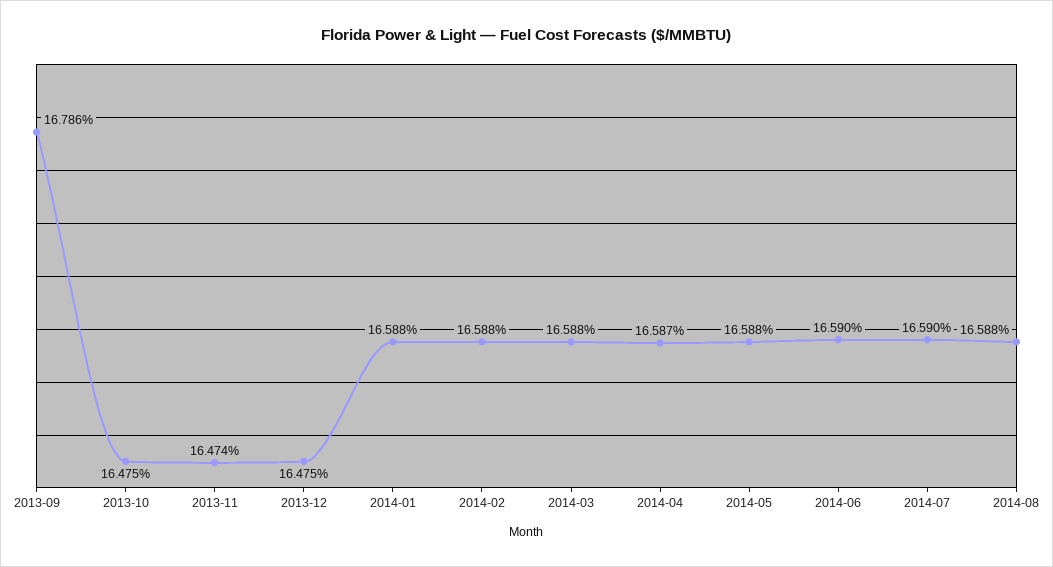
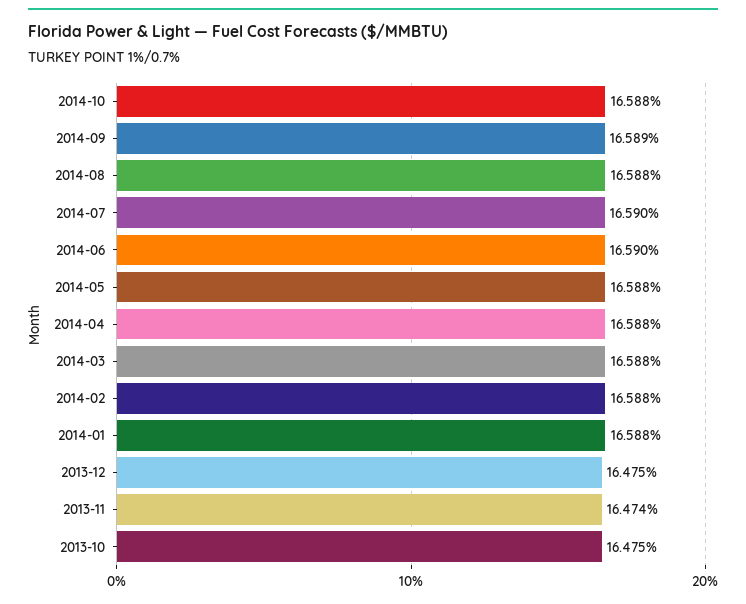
2013-09: 16.786 -> none
2014-04: 16.587 -> 16.588
2014-10: none -> 16.588
2014-09: none -> 16.589

